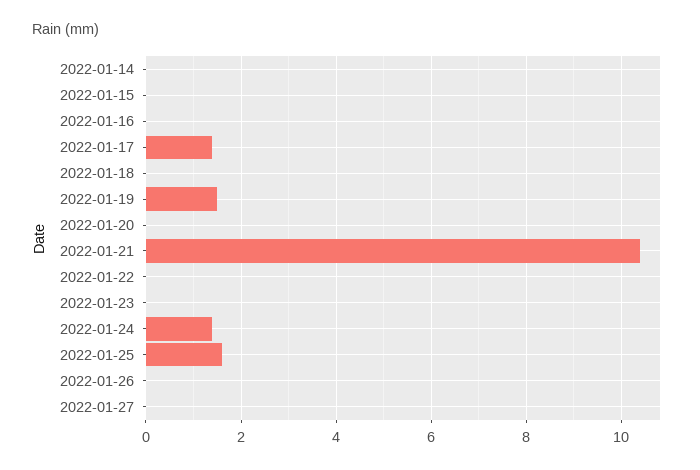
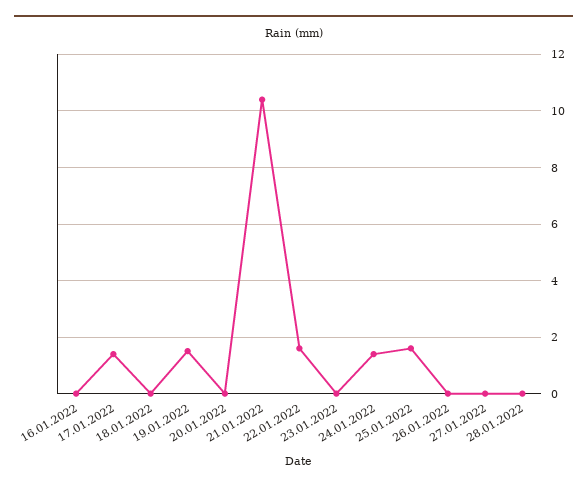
2022-01-14: 0 -> none
2022-01-15: 0 -> none
2022-01-22: 0 -> 1.5
28.01.2022: none -> 0

